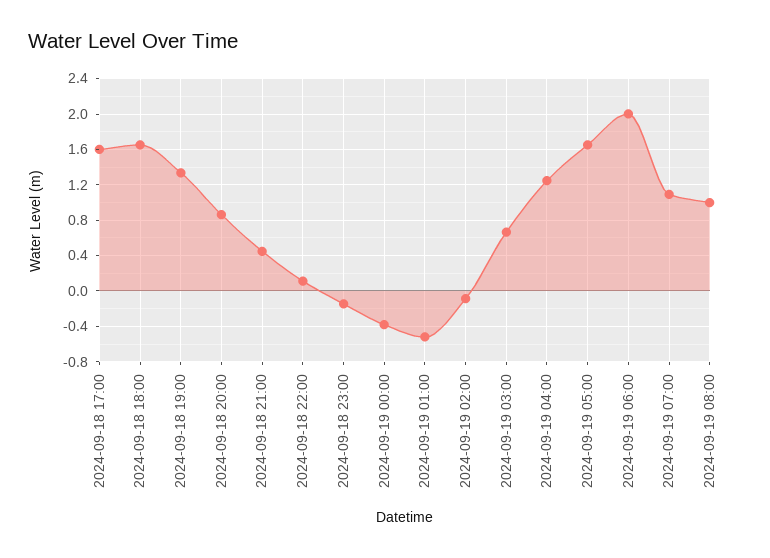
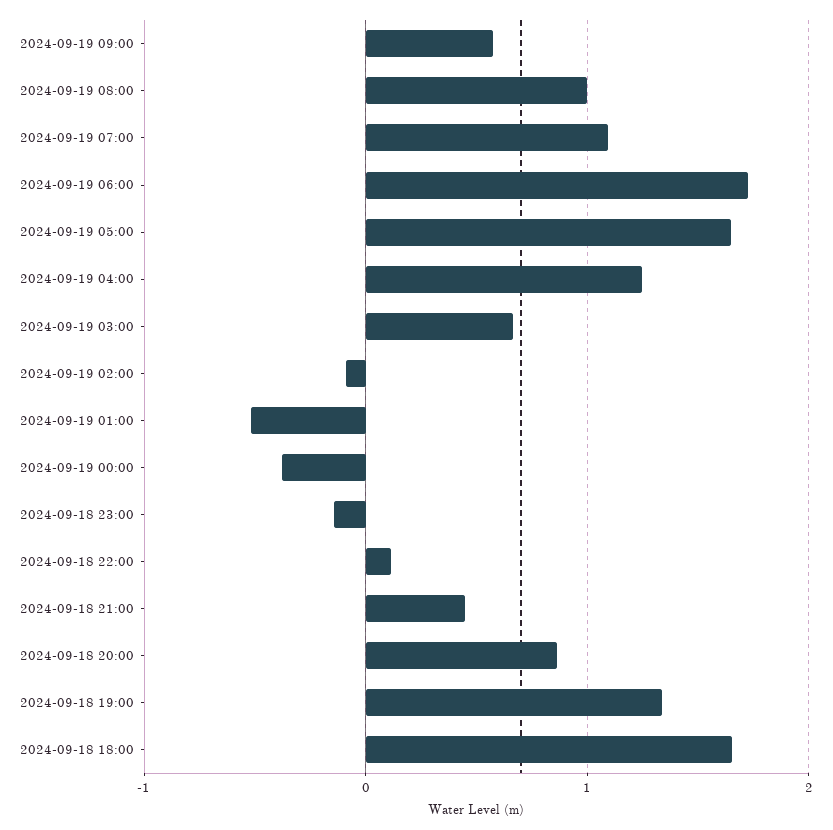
2024-09-18 17:00: 1.6 -> none
2024-09-19 06:00: 2 -> 1.7
2024-09-19 09:00: none -> 0.6

